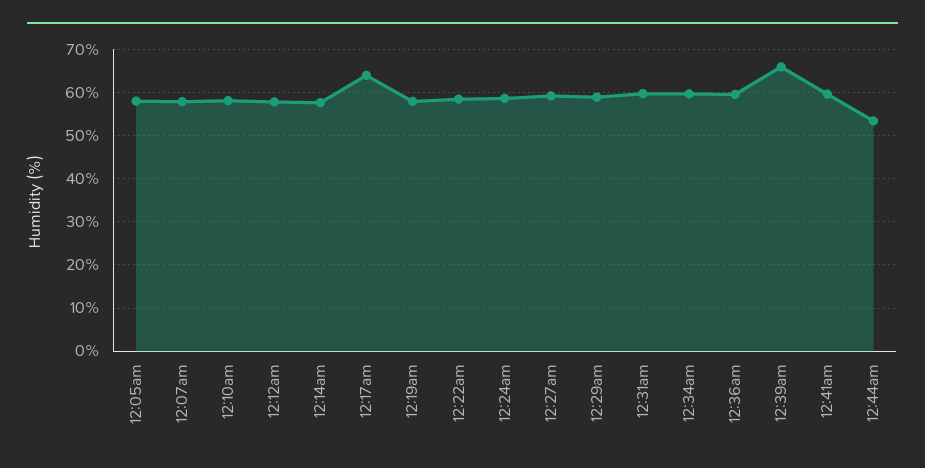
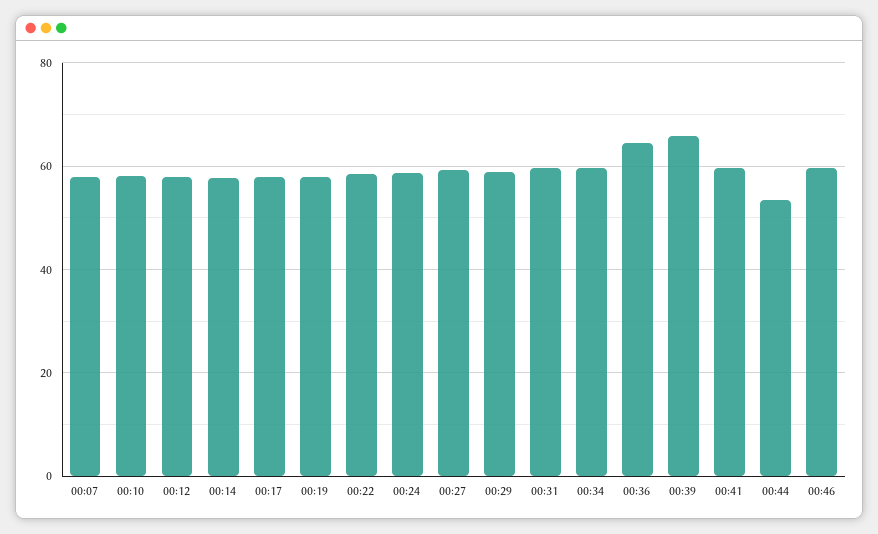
12:05am: 58 -> none
12:17am: 64 -> 58
12:36am: 60 -> 64
00:46: none -> 60

